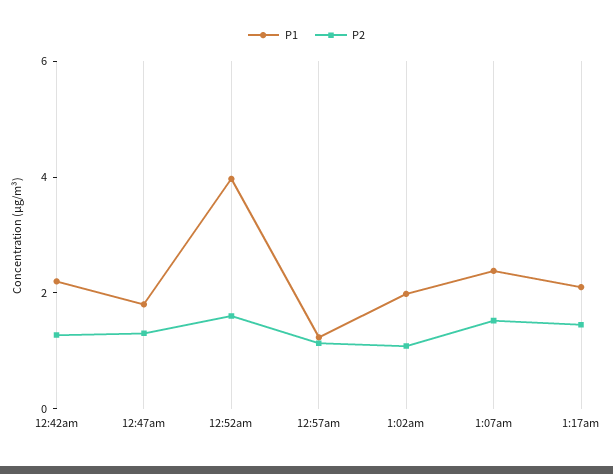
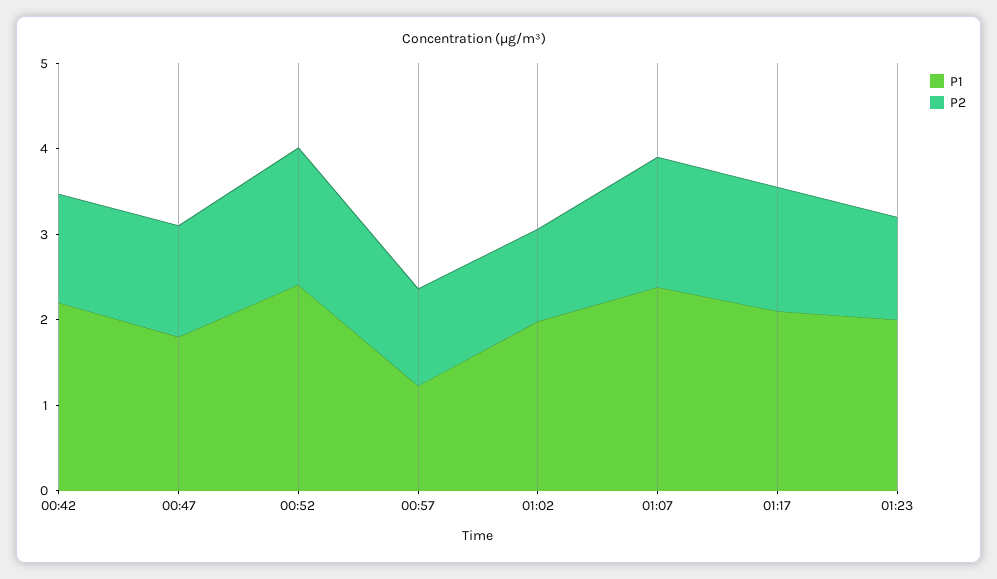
P1, 12:52am: 4 -> 2.4
P1, 01:23: none -> 2
P2, 01:23: none -> 1.2

